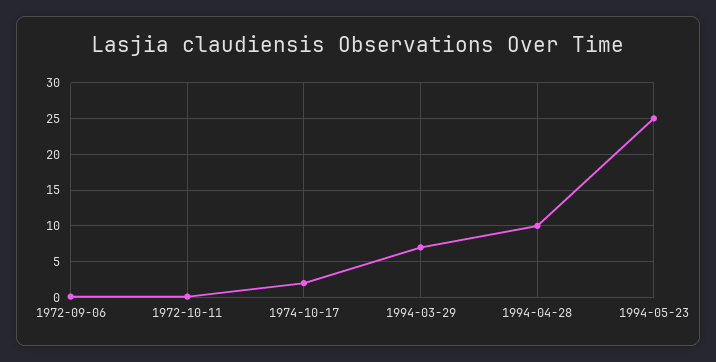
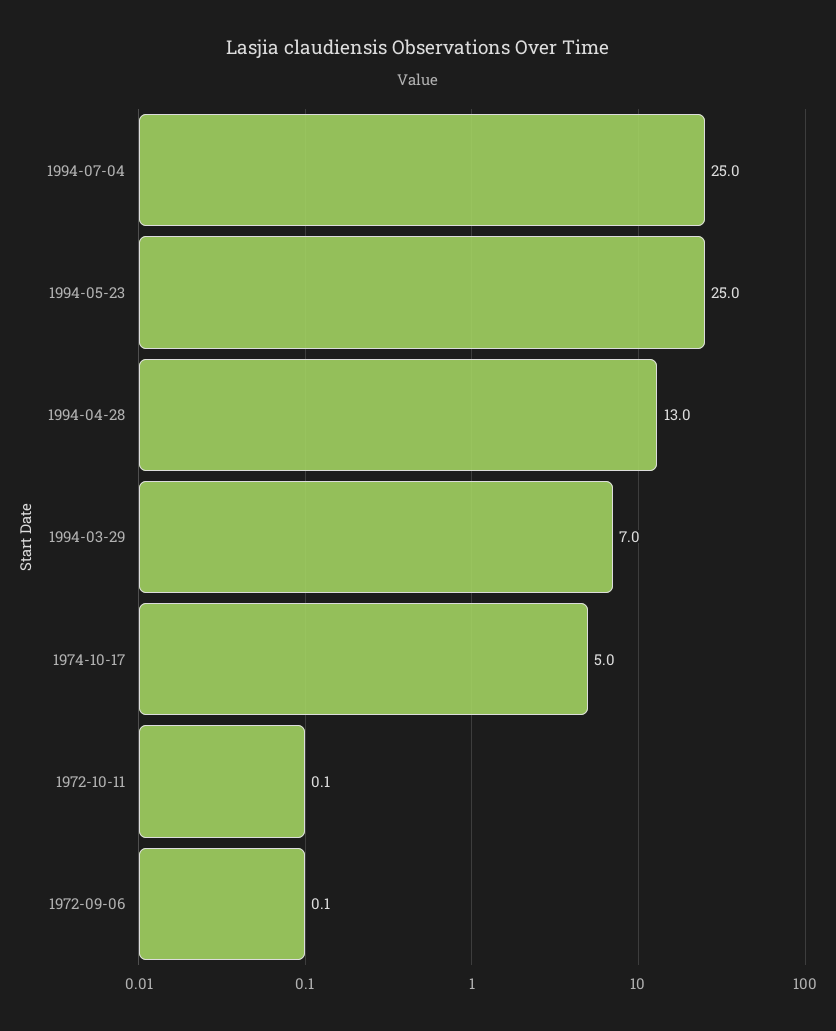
1974-10-17: 2 -> 5
1994-04-28: 10 -> 13
1994-07-04: none -> 25

